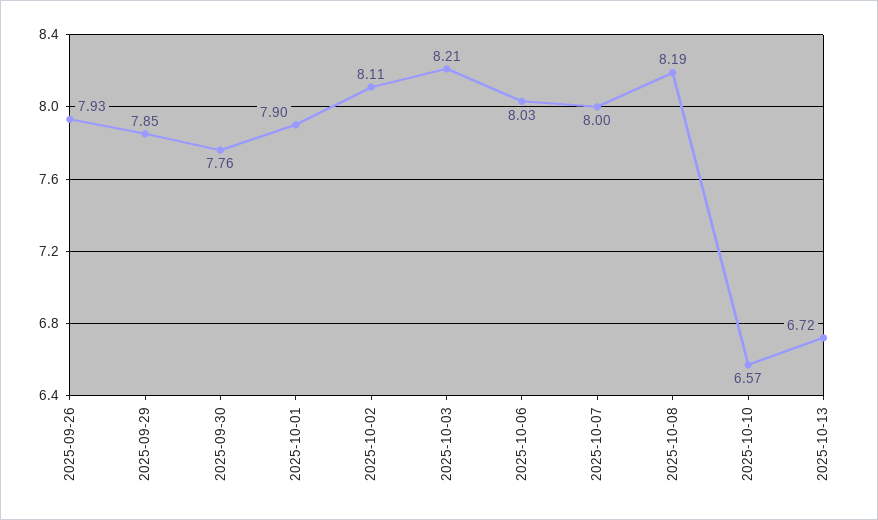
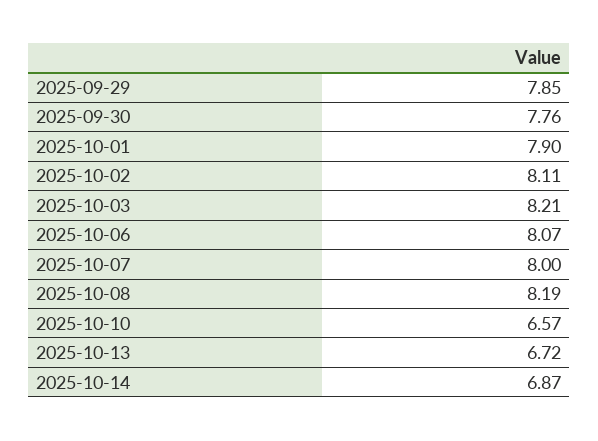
2025-09-26: 7.93 -> none
2025-10-06: 8.03 -> 8.07
2025-10-14: none -> 6.87

